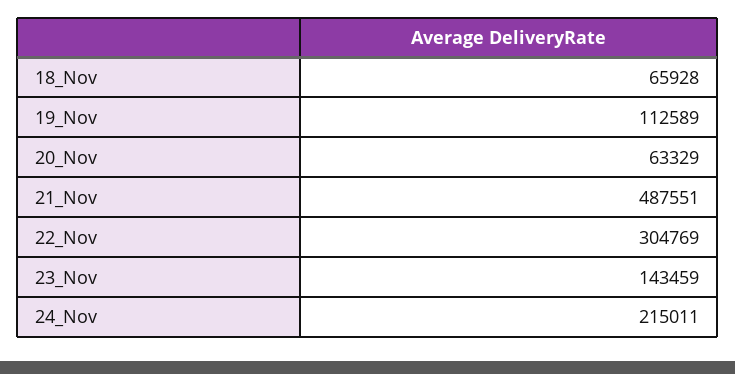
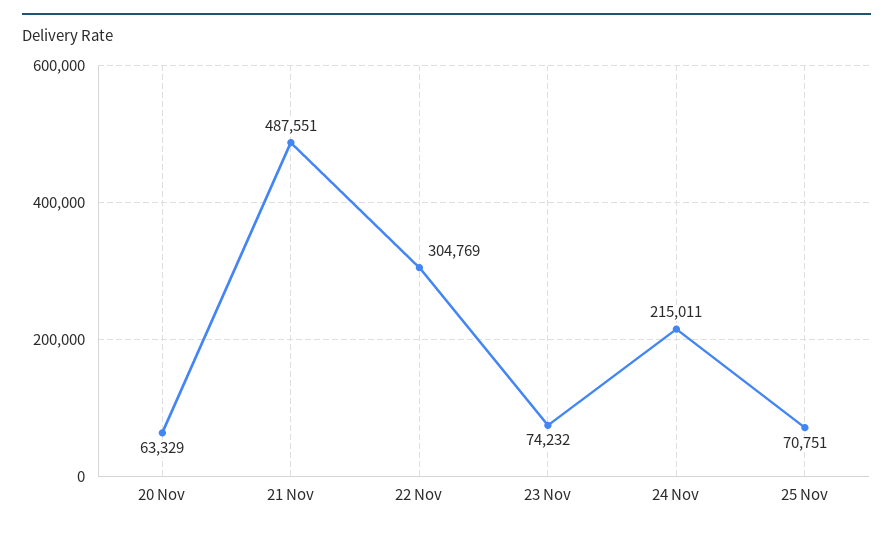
18_Nov: 65928 -> none
19_Nov: 112589 -> none
23_Nov: 143459 -> 74232
25 Nov: none -> 70751

